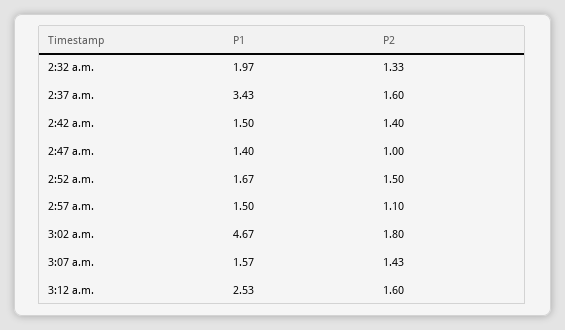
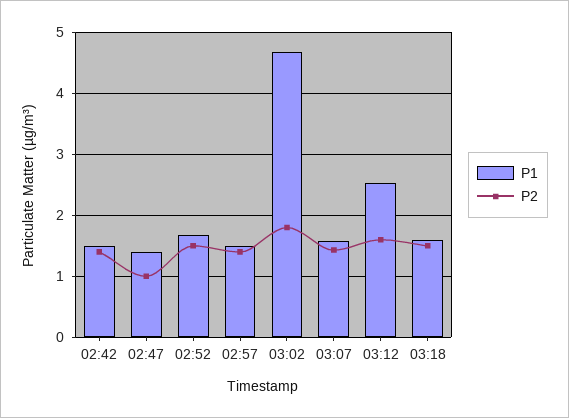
P1, 2:32 a.m.: 1.97 -> none
P2, 2:32 a.m.: 1.33 -> none
P1, 2:37 a.m.: 3.43 -> none
P2, 2:37 a.m.: 1.6 -> none
P2, 2:57 a.m.: 1.1 -> 1.4
P1, 03:18: none -> 1.6
P2, 03:18: none -> 1.5

